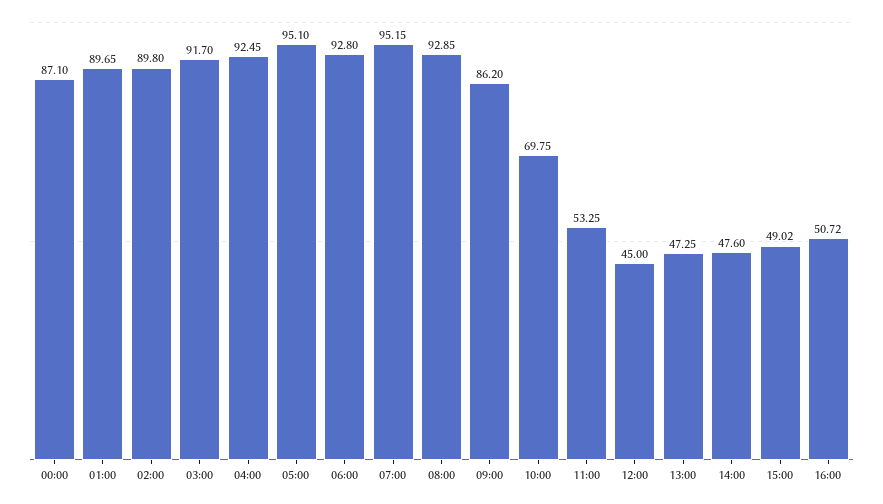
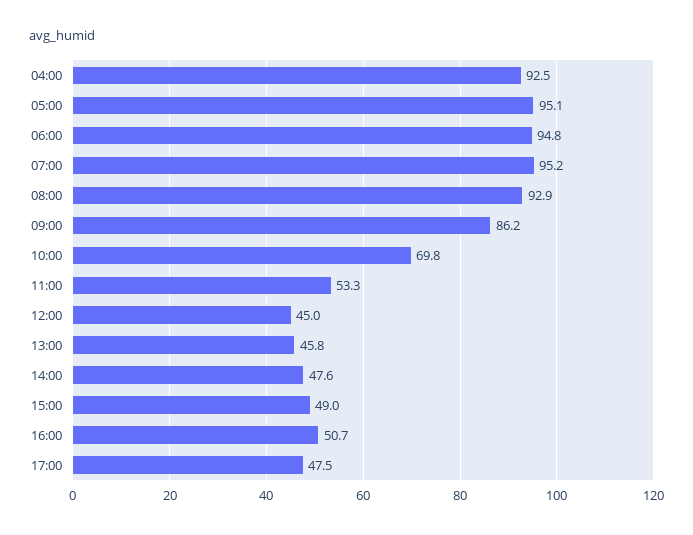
00:00: 87.1 -> none
01:00: 89.65 -> none
02:00: 89.8 -> none
03:00: 91.7 -> none
06:00: 92.8 -> 94.8
13:00: 47.25 -> 45.8
17:00: none -> 47.5

